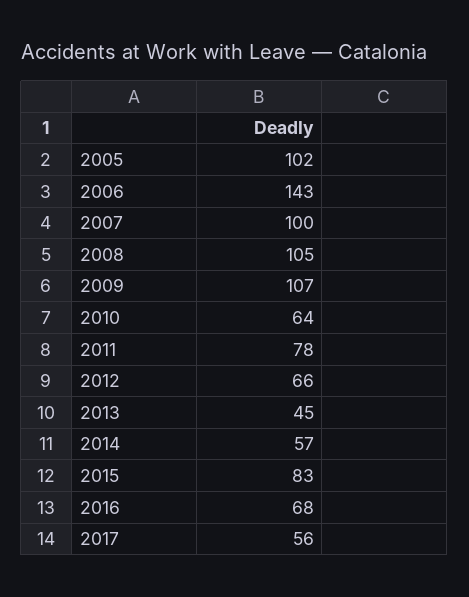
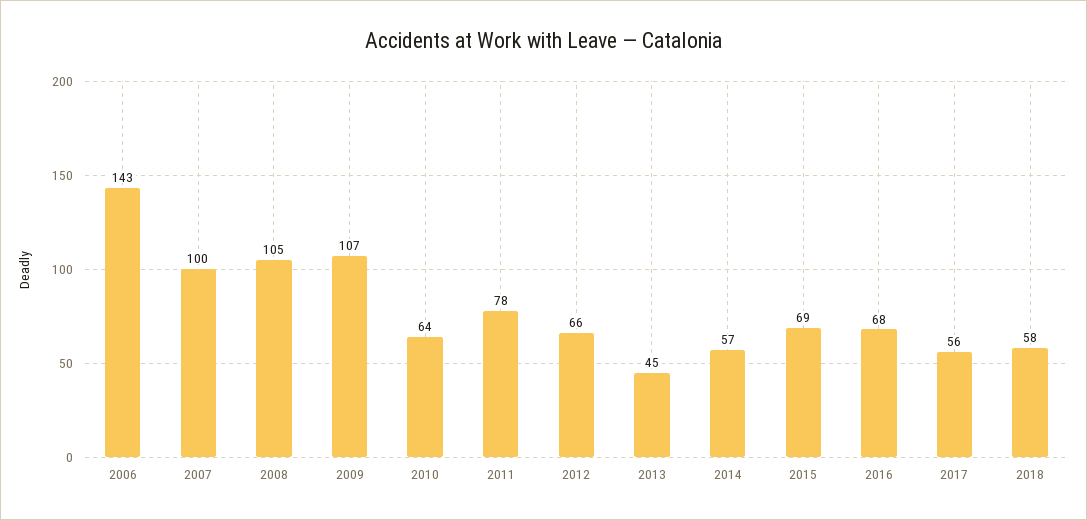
2005: 102 -> none
2015: 83 -> 69
2018: none -> 58

